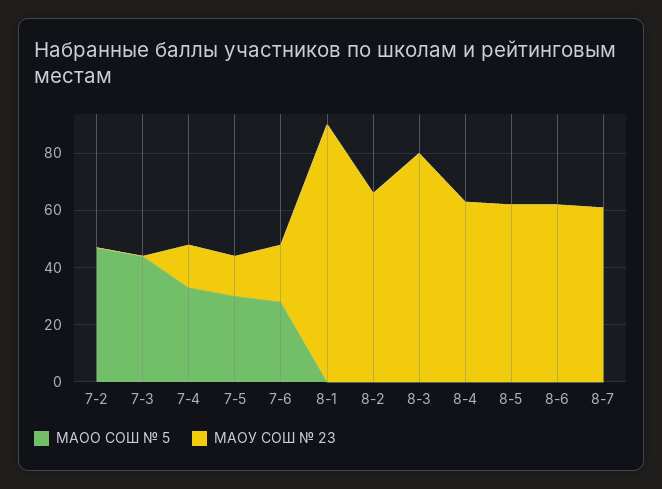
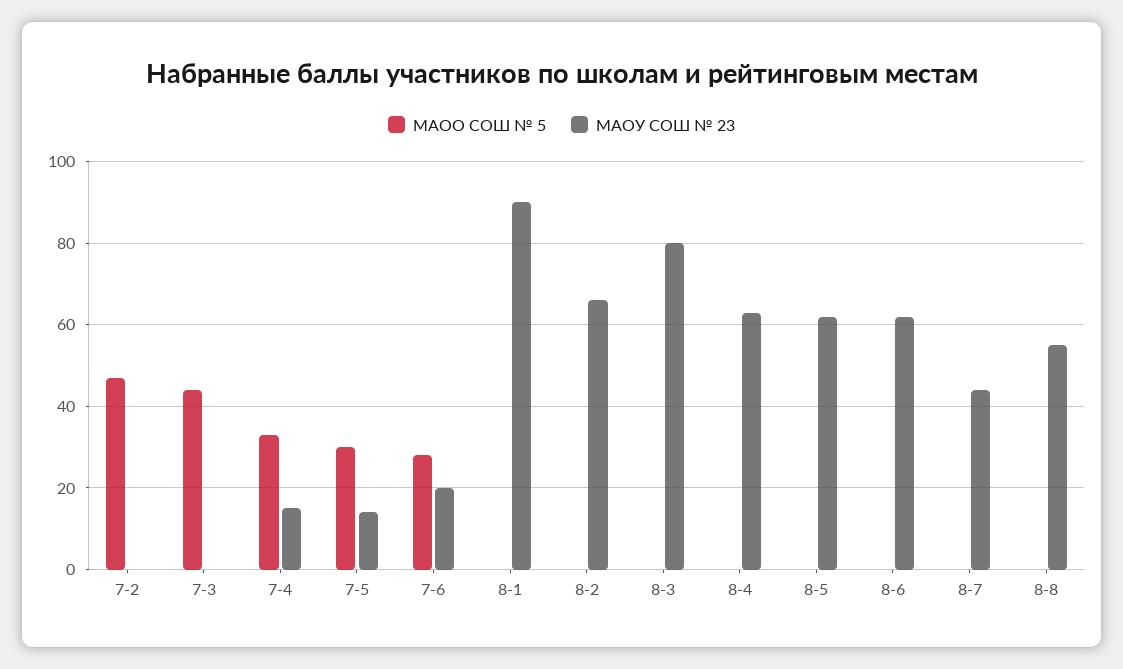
МАОУ СОШ № 23, 8-7: 60 -> 45
МАОО СОШ № 5, 8-8: none -> 0
МАОУ СОШ № 23, 8-8: none -> 55

